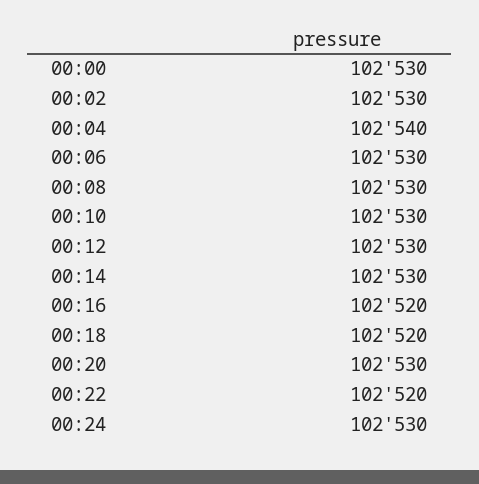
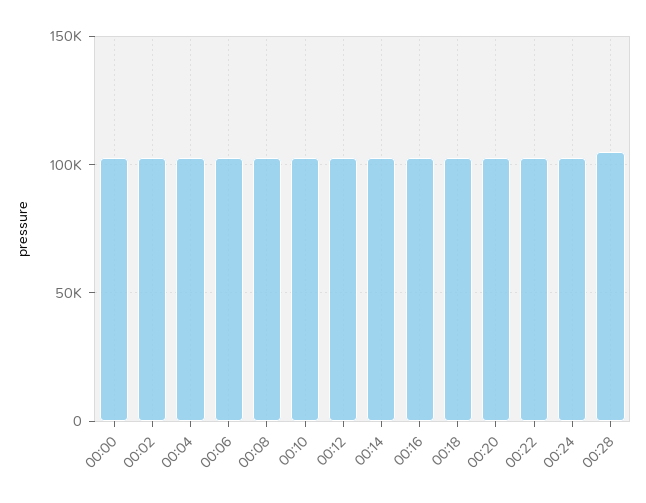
00:28: none -> 105000

